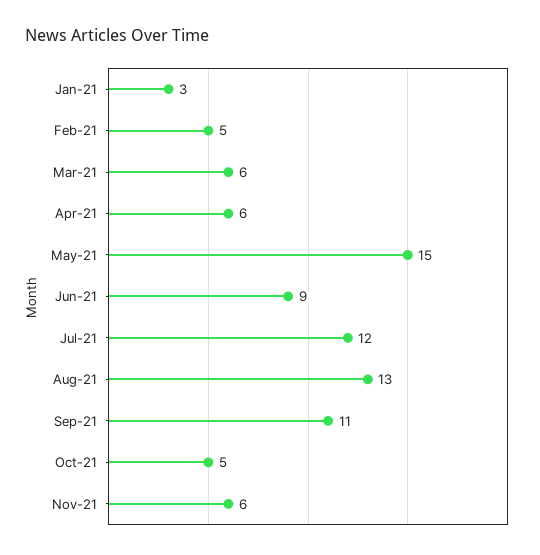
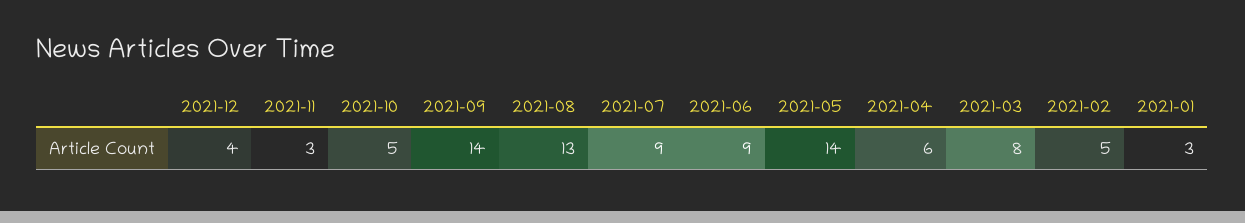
Mar-21: 6 -> 8
May-21: 15 -> 14
Jul-21: 12 -> 9
Sep-21: 11 -> 14
Nov-21: 6 -> 3
2021-12: none -> 4

